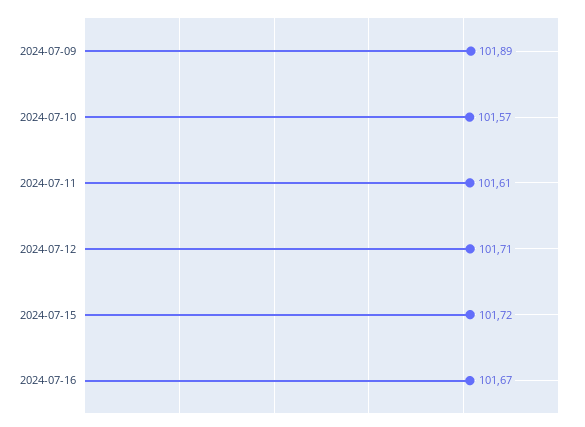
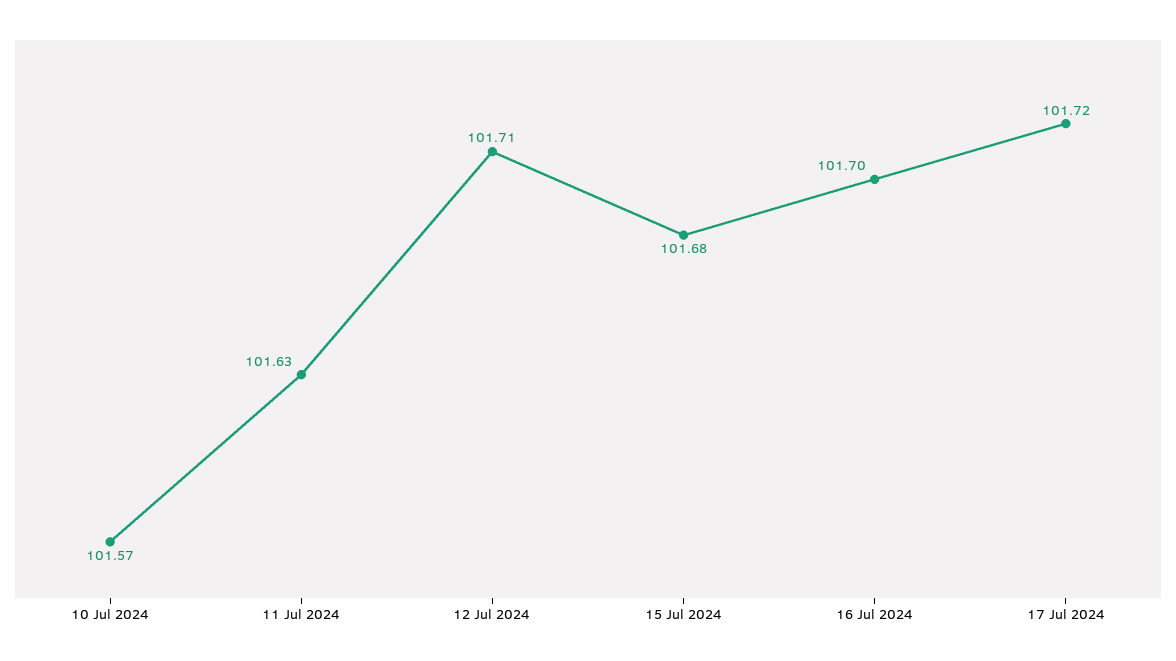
2024-07-09: 101.89 -> none
2024-07-11: 101.61 -> 101.63
2024-07-15: 101.72 -> 101.68
2024-07-16: 101.67 -> 101.7
17 Jul 2024: none -> 101.72

